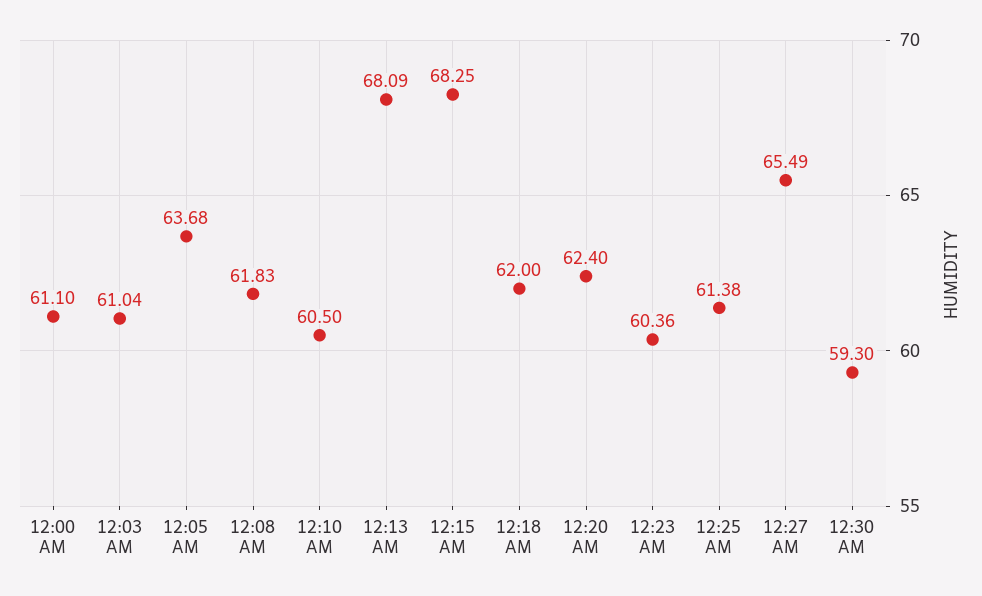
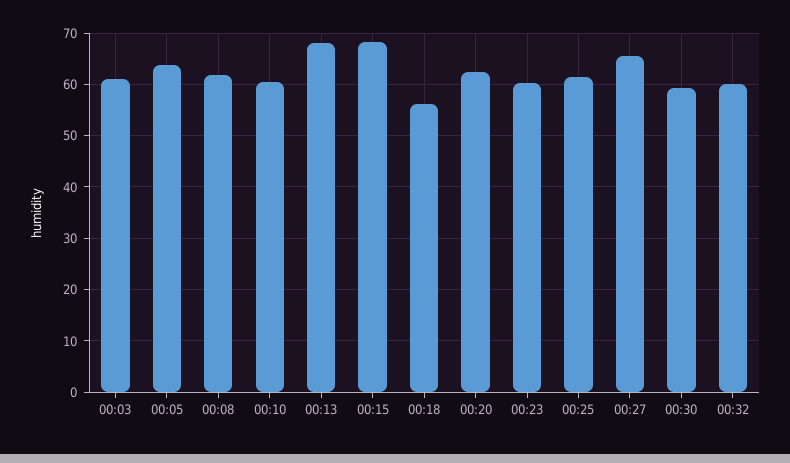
12:00 AM: 61.1 -> none
12:18 AM: 62 -> 56
00:32: none -> 60

